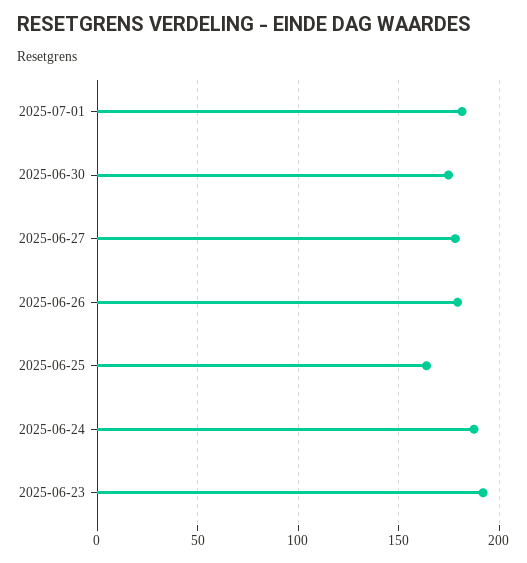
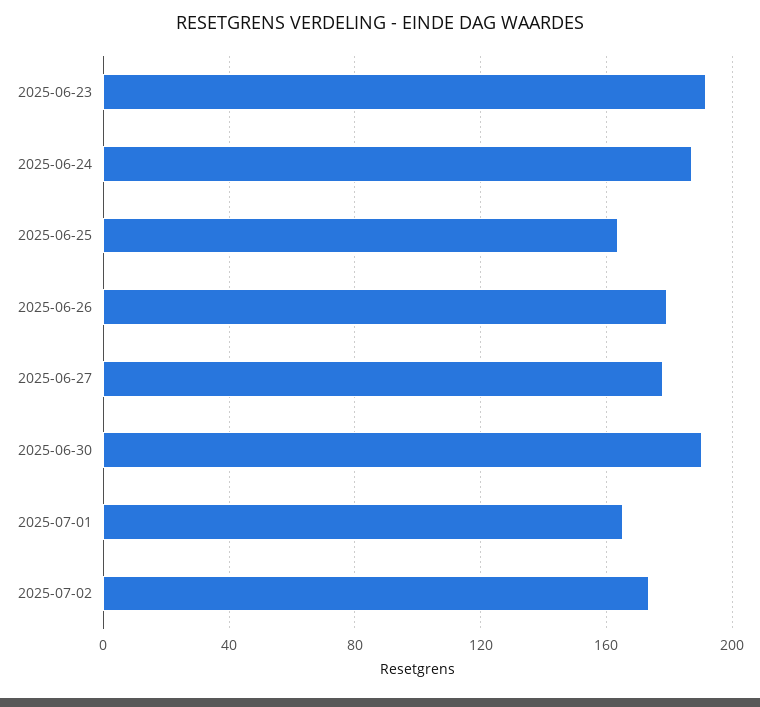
2025-07-01: 180 -> 165
2025-06-30: 175 -> 190
2025-07-02: none -> 175

